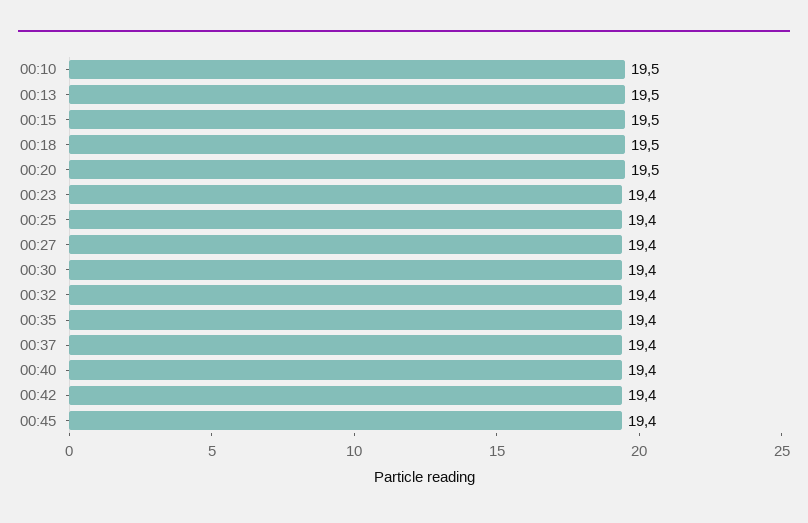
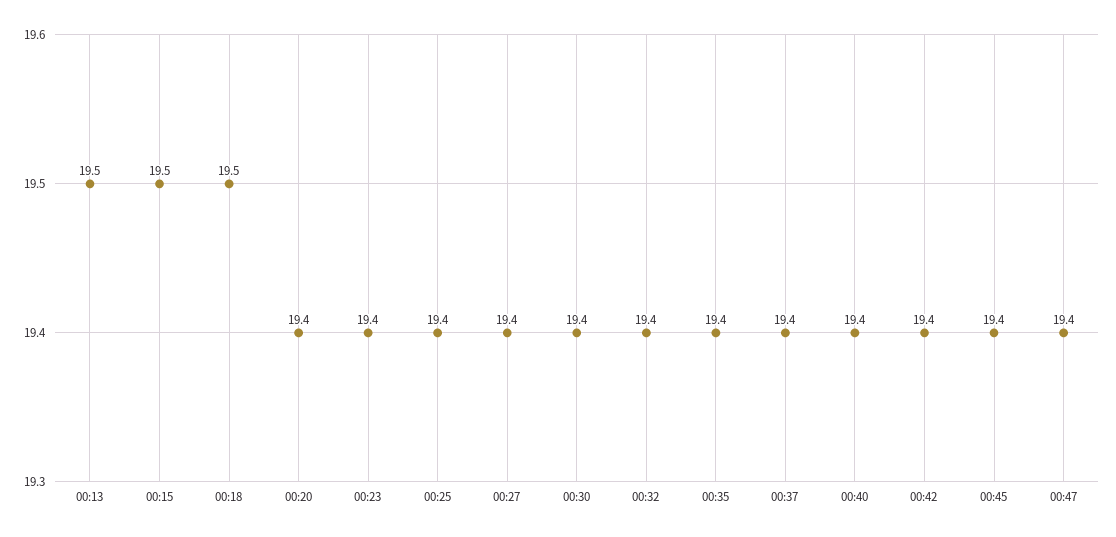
00:10: 19.5 -> none
00:20: 19.5 -> 19.4
00:47: none -> 19.4

